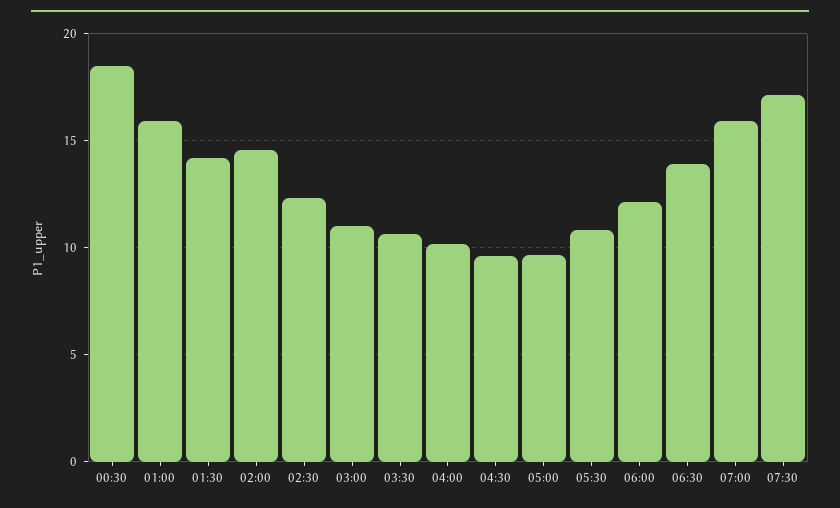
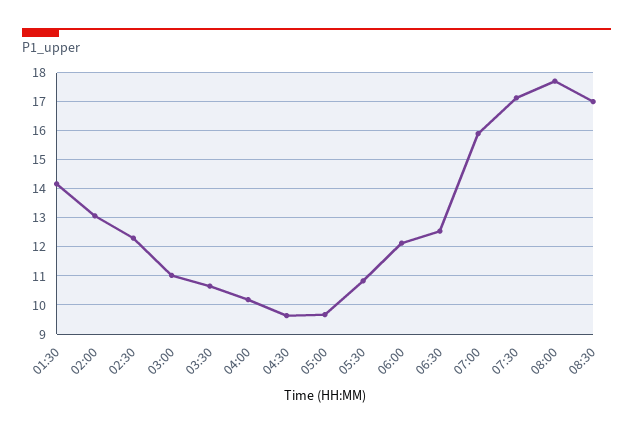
00:30: 18.5 -> none
01:00: 16 -> none
02:00: 14.5 -> 13
06:30: 14 -> 12.5
08:00: none -> 17.75
08:30: none -> 17

